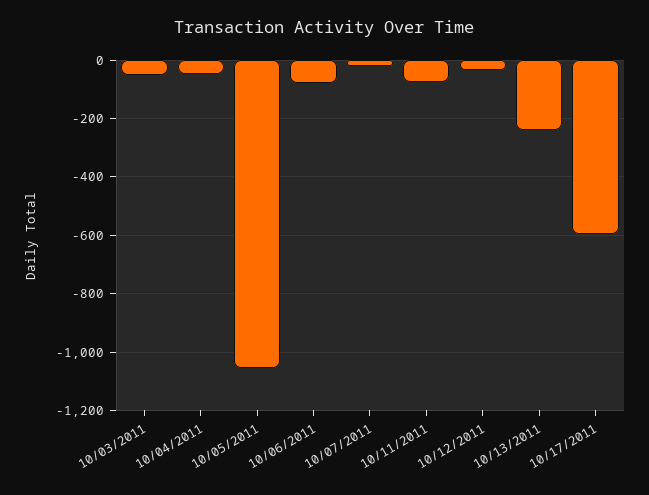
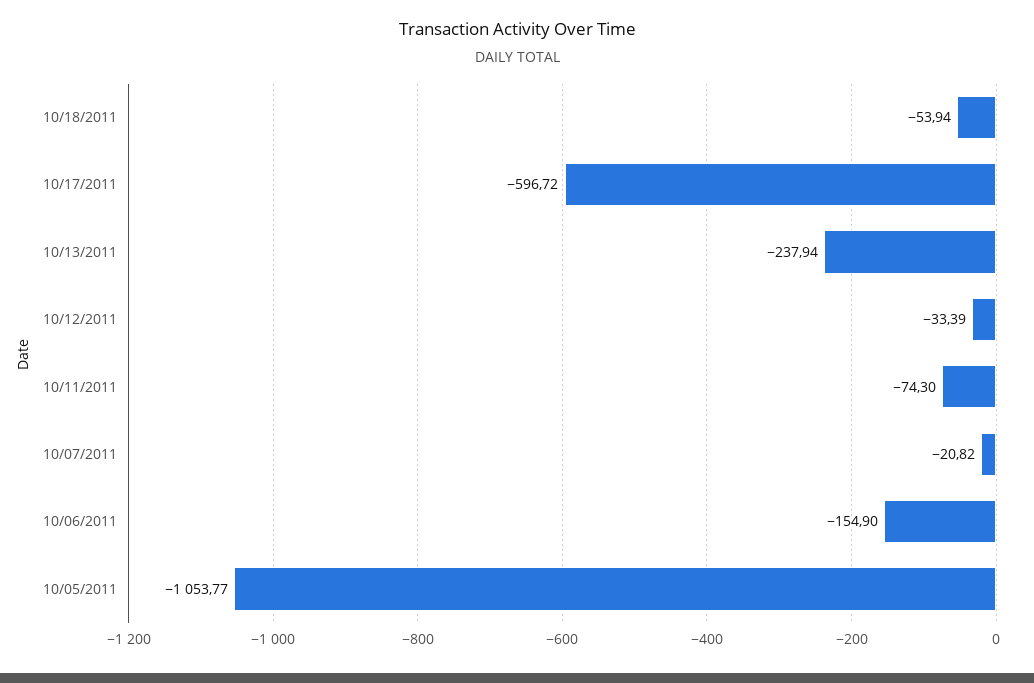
10/03/2011: -50 -> none
10/04/2011: -50 -> none
10/06/2011: -75 -> -154.9
10/18/2011: none -> -53.94

